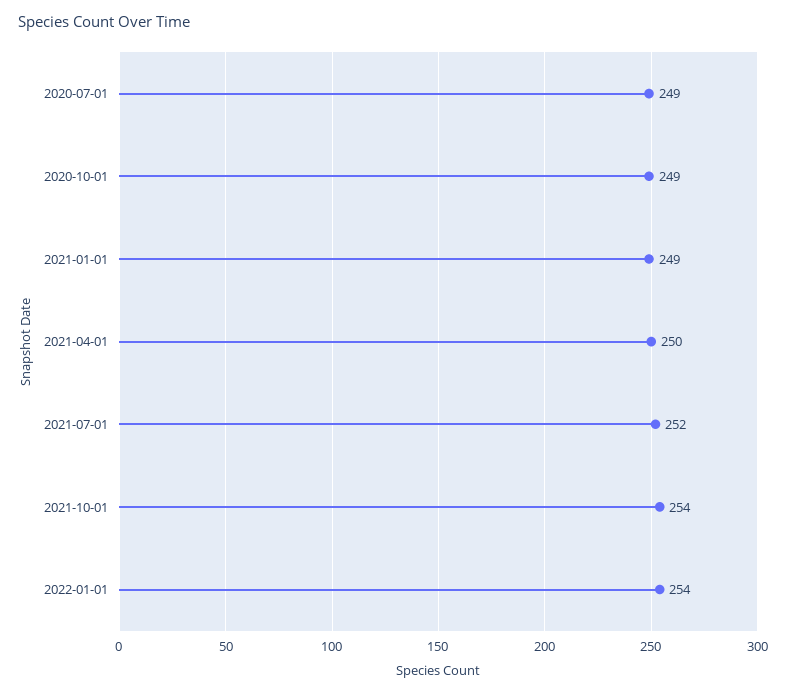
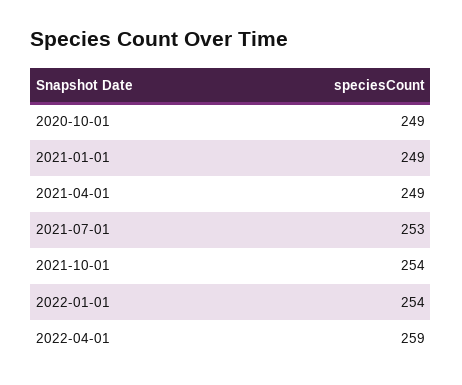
2020-07-01: 249 -> none
2021-04-01: 250 -> 249
2021-07-01: 252 -> 253
2022-04-01: none -> 259

